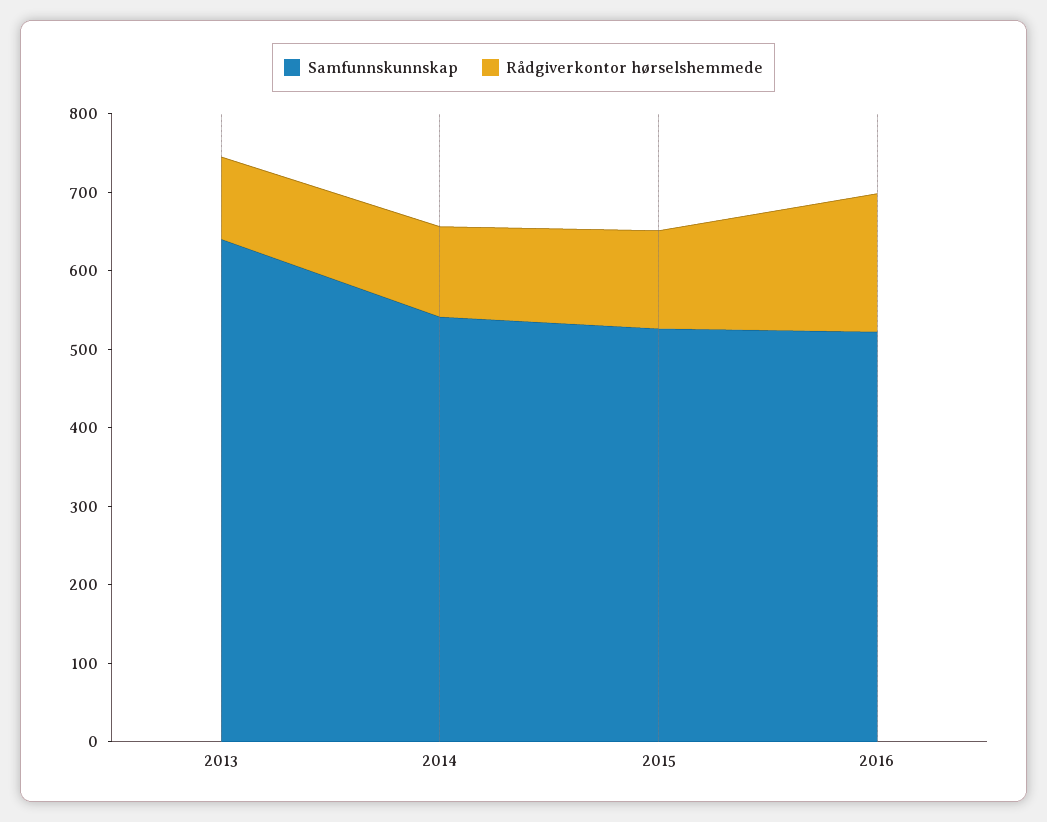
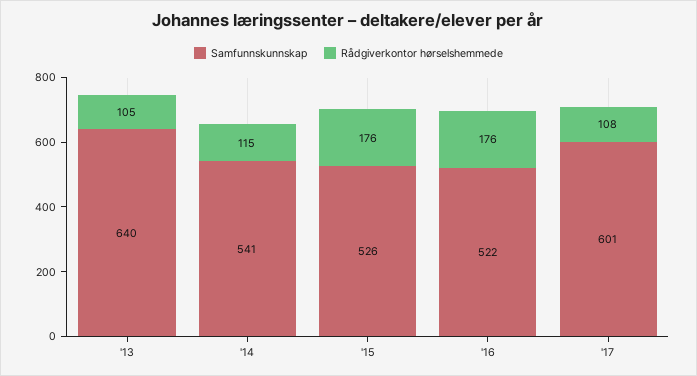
Rådgiverkontor hørselshemmede, 2015: 120 -> 176
Samfunnskunnskap, '17: none -> 601
Rådgiverkontor hørselshemmede, '17: none -> 108

